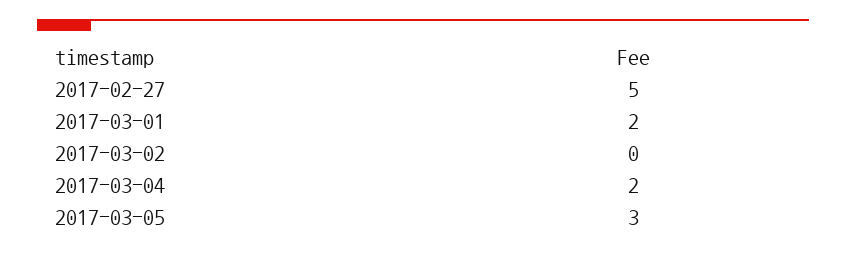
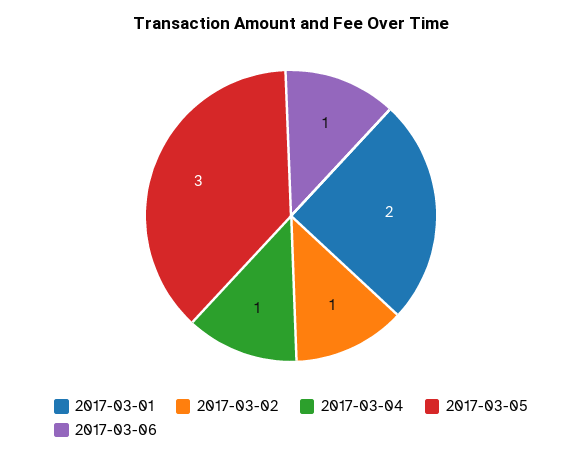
2017-02-27: 5 -> none
2017-03-02: 0 -> 1
2017-03-04: 2 -> 1
2017-03-06: none -> 1

